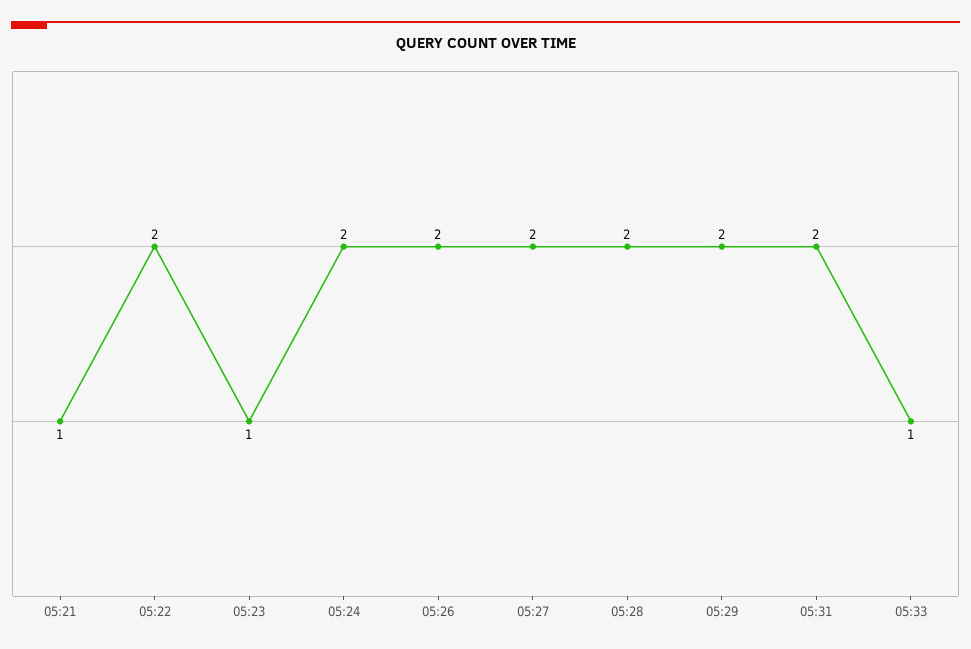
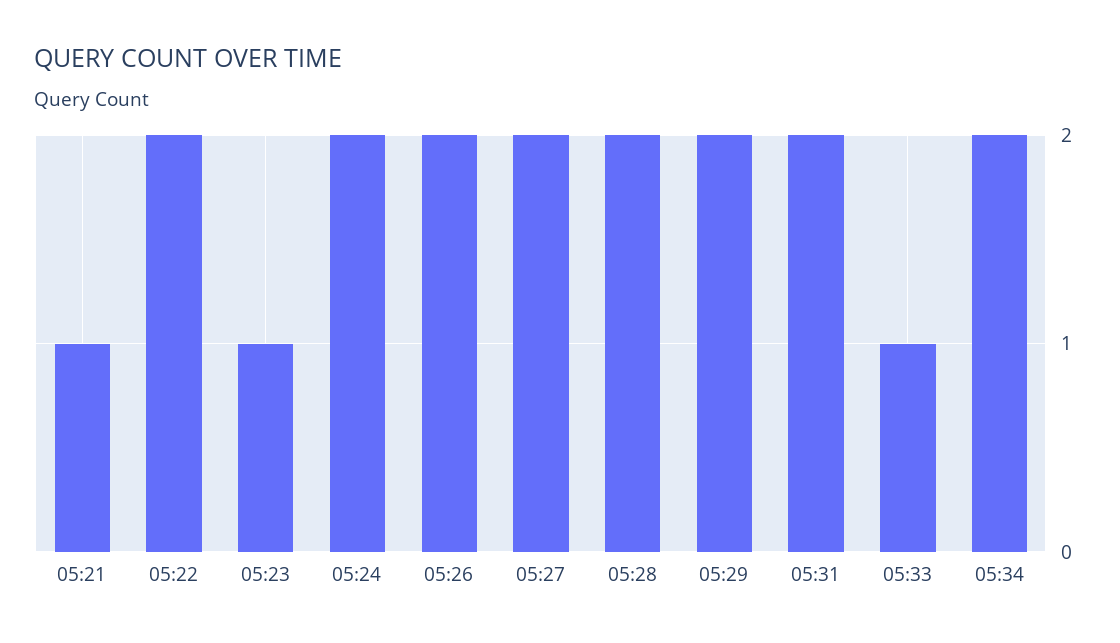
05:34: none -> 2

